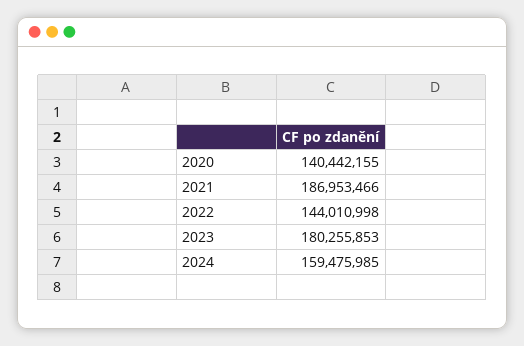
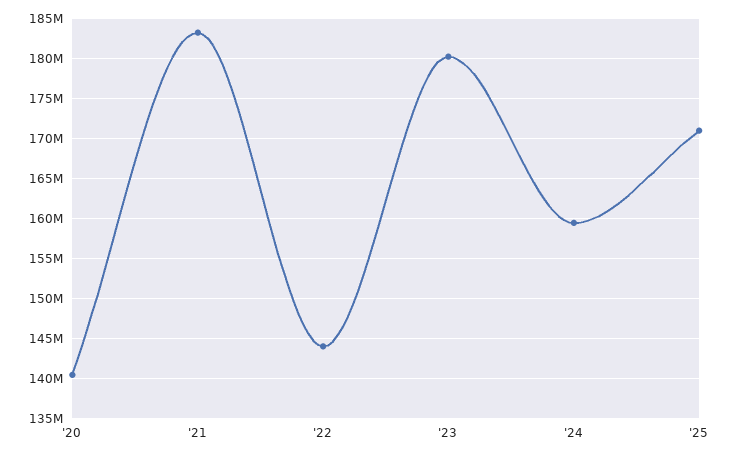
2021: 186953466 -> 183000000
'25: none -> 171000000

